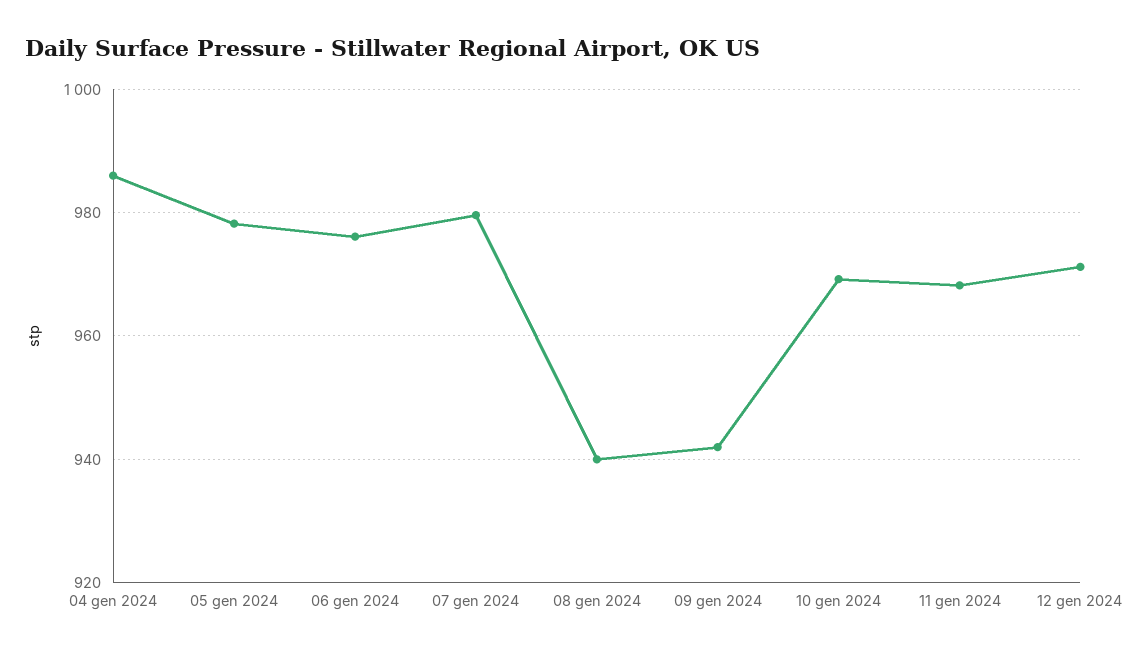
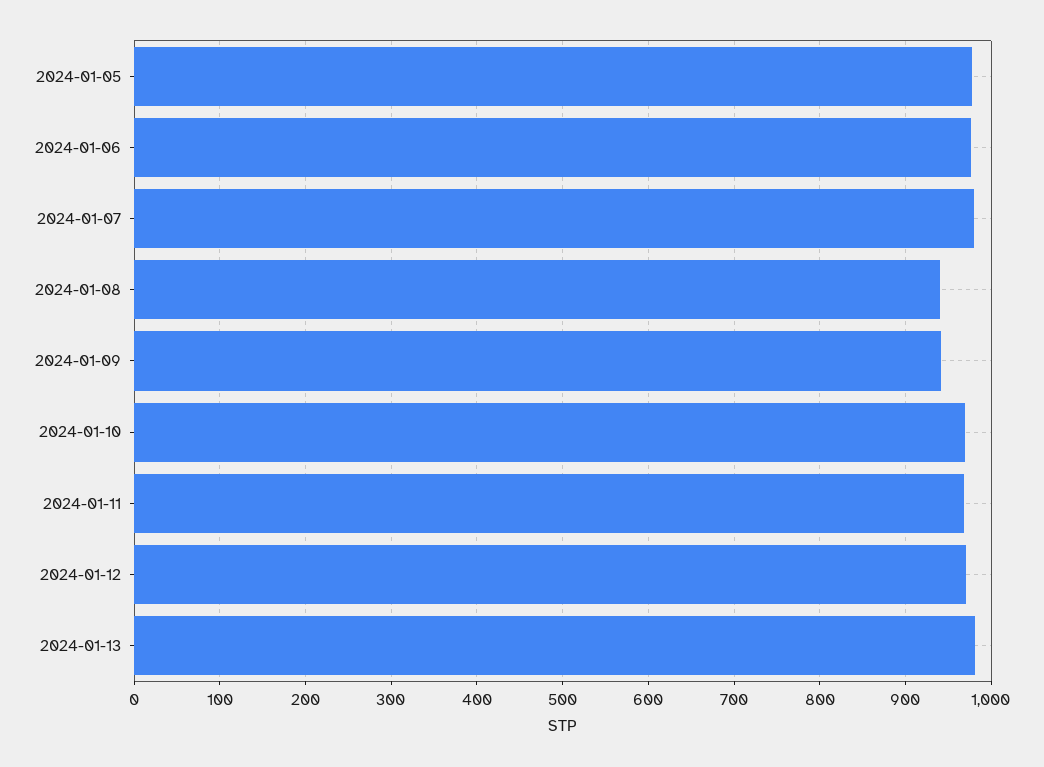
04 gen 2024: 986 -> none
2024-01-13: none -> 980

